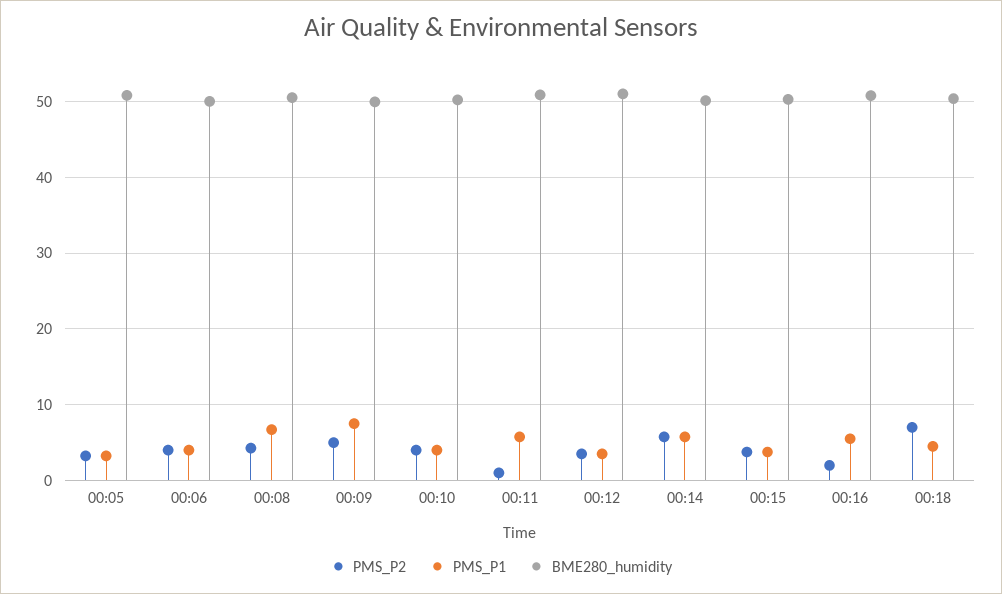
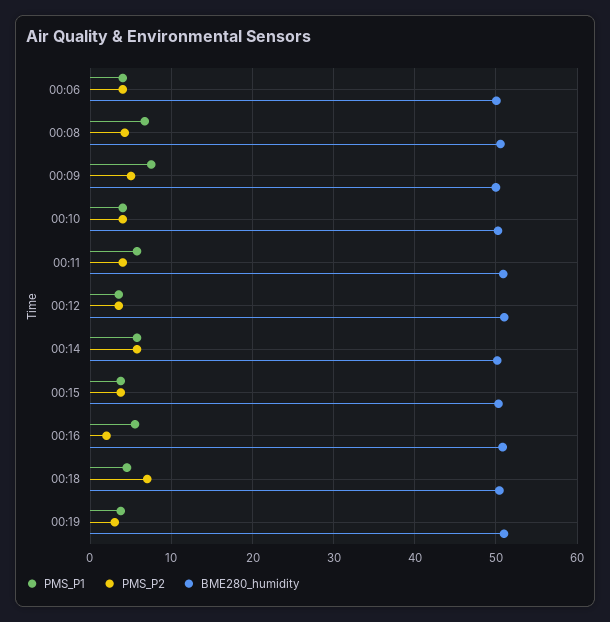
PMS_P2, 00:05: 3 -> none
PMS_P1, 00:05: 3 -> none
BME280_humidity, 00:05: 51 -> none
PMS_P2, 00:11: 1 -> 4
PMS_P1, 00:19: none -> 4
PMS_P2, 00:19: none -> 3
BME280_humidity, 00:19: none -> 51

